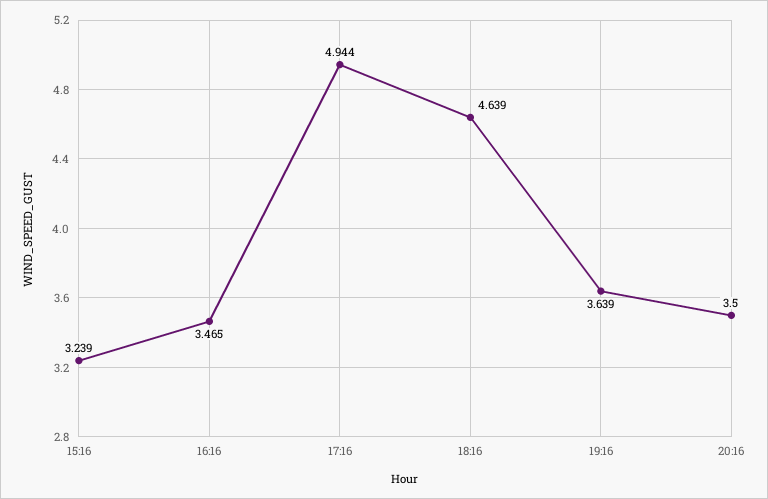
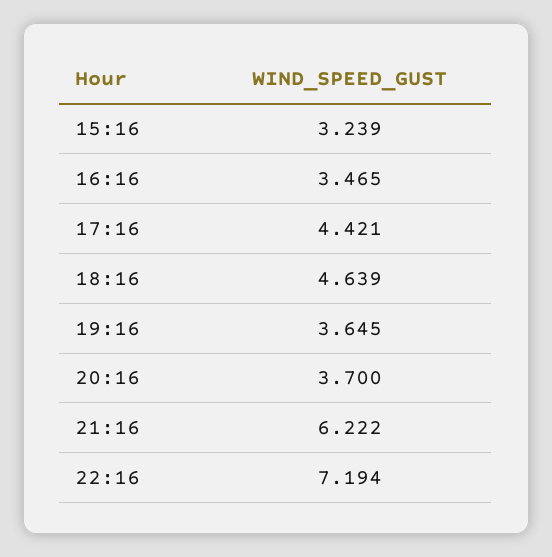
17:16: 4.944 -> 4.421
19:16: 3.639 -> 3.645
20:16: 3.5 -> 3.7
21:16: none -> 6.222
22:16: none -> 7.194

